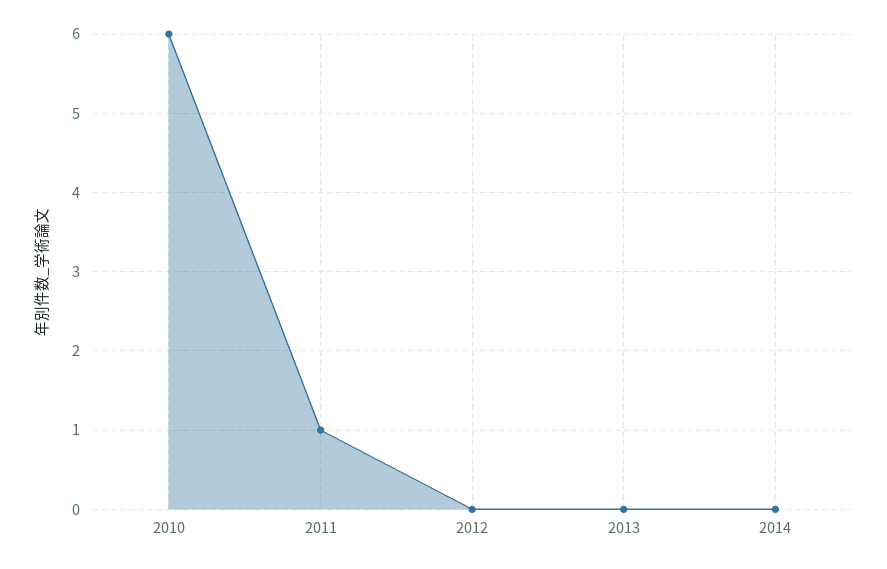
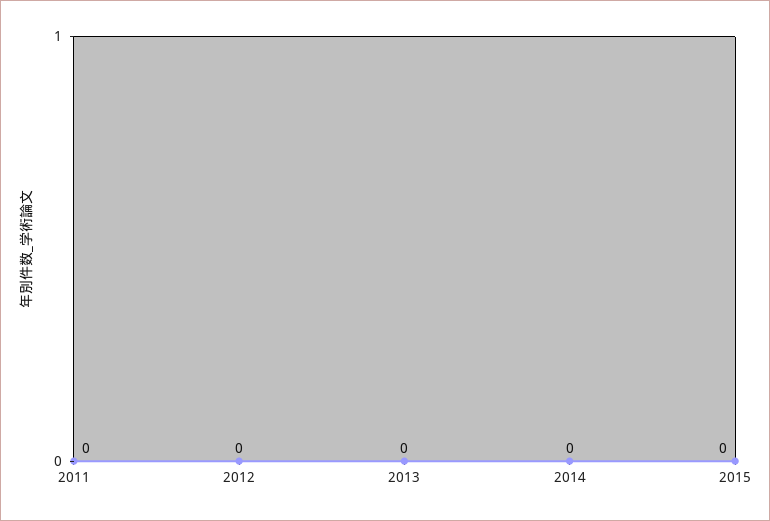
2010: 6 -> none
2011: 1 -> 0
2015: none -> 0

